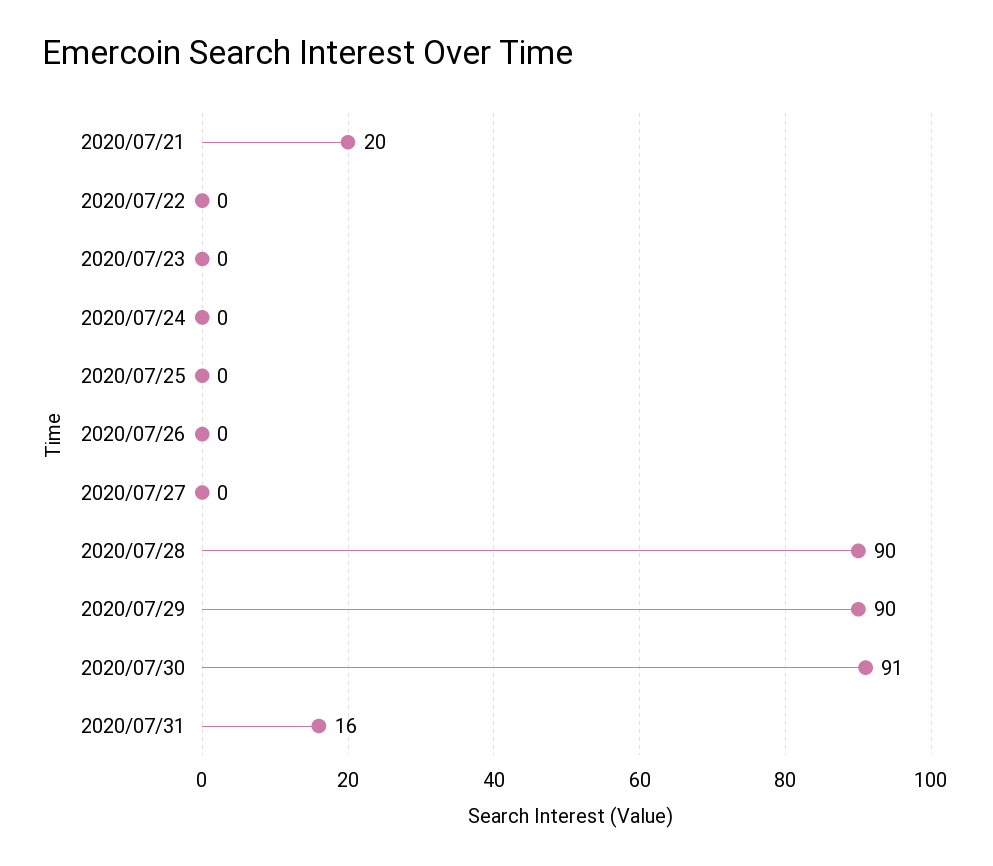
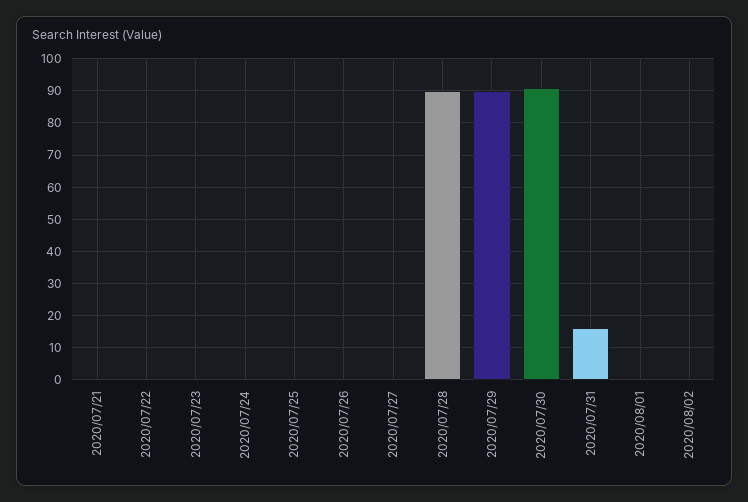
2020/07/21: 20 -> 0
2020/08/01: none -> 0
2020/08/02: none -> 0

